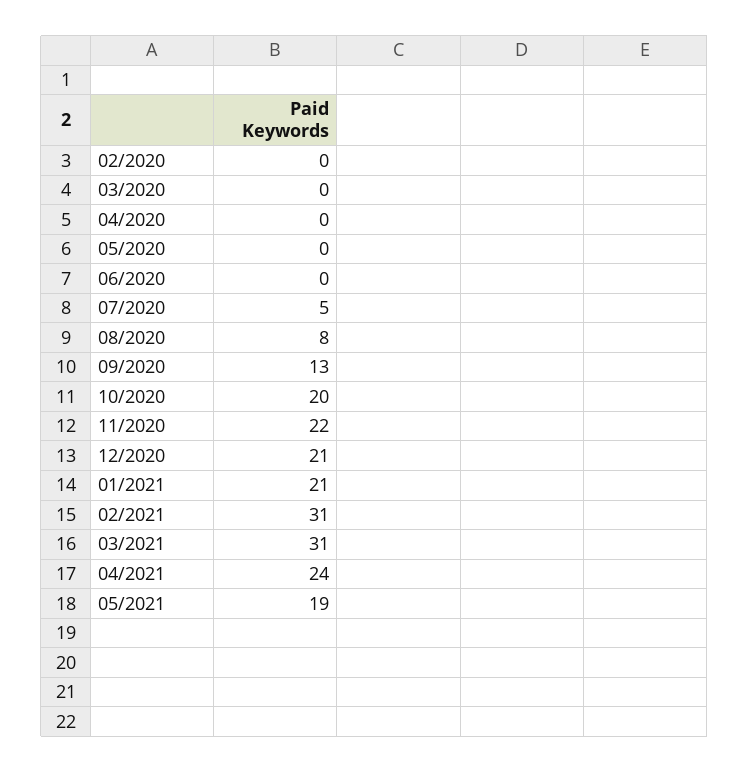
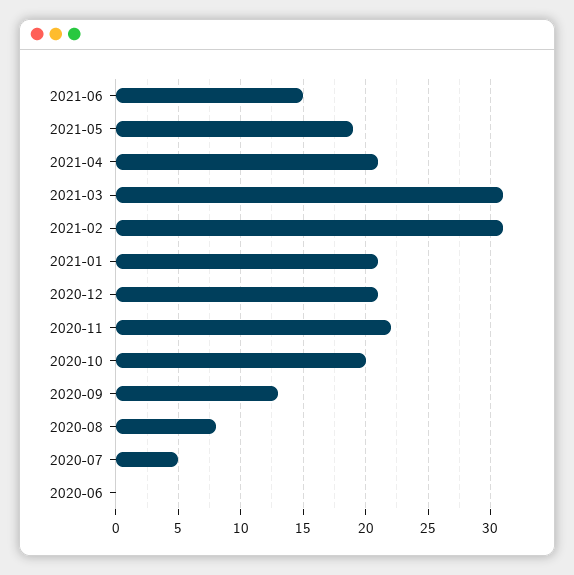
02/2020: 0 -> none
03/2020: 0 -> none
04/2020: 0 -> none
05/2020: 0 -> none
04/2021: 24 -> 21
2021-06: none -> 15

